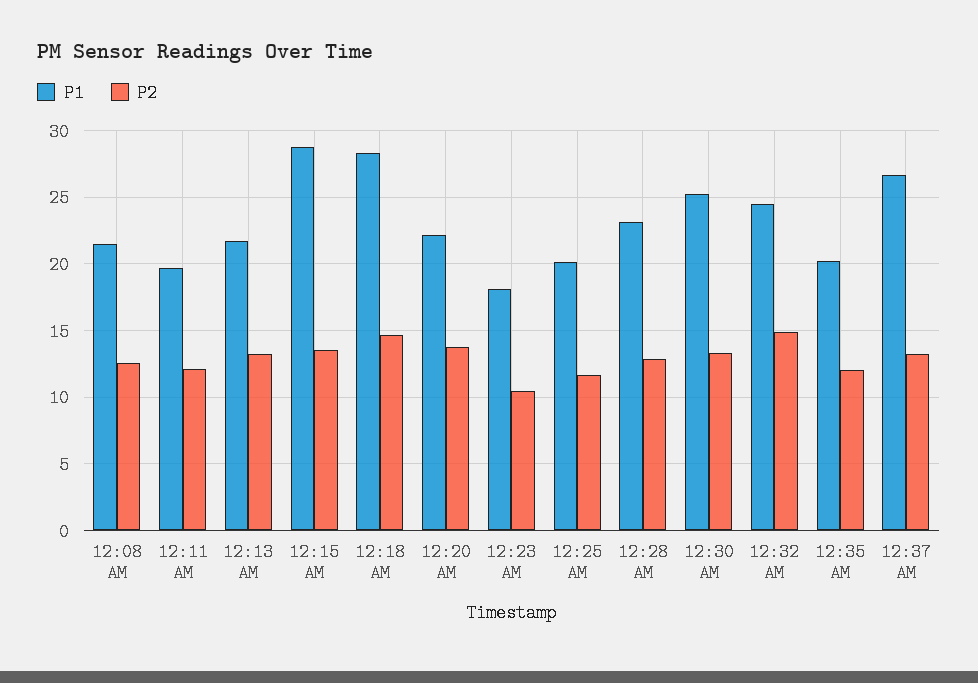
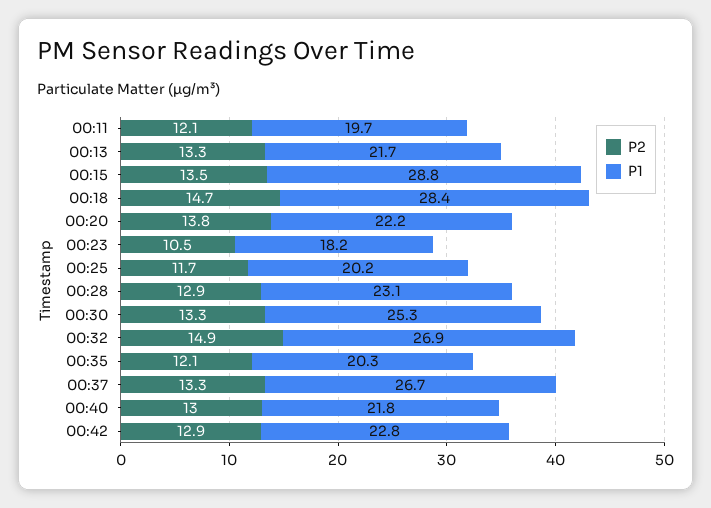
P1, 12:08 AM: 21.5 -> none
P2, 12:08 AM: 12.5 -> none
P1, 12:32 AM: 24.5 -> 26.9
P2, 00:40: none -> 13
P1, 00:40: none -> 21.8
P2, 00:42: none -> 12.9
P1, 00:42: none -> 22.8

